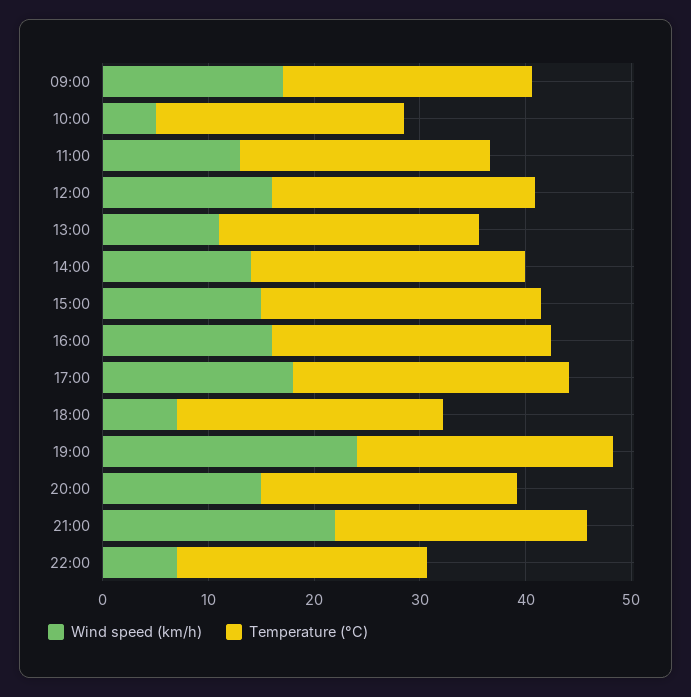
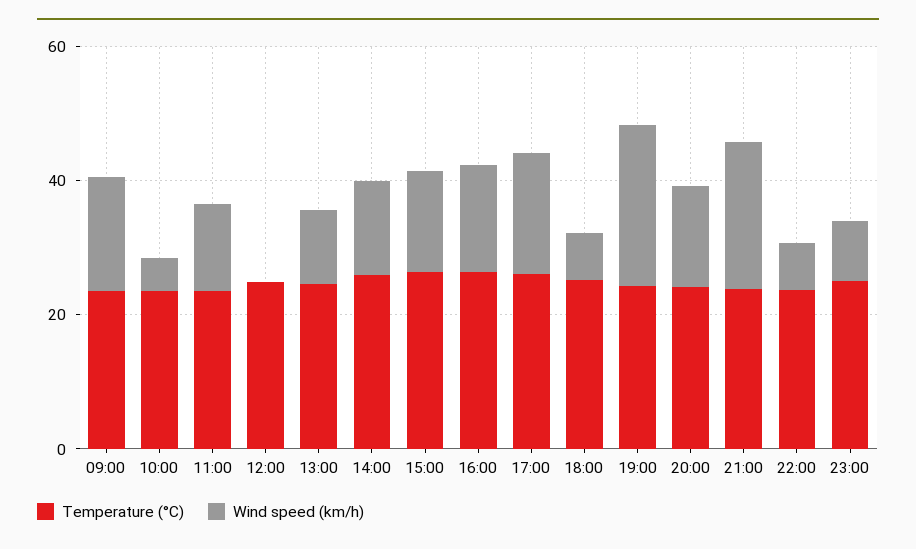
Wind speed (km/h), 12:00: 16 -> 0
Temperature (°C), 23:00: none -> 25
Wind speed (km/h), 23:00: none -> 10

